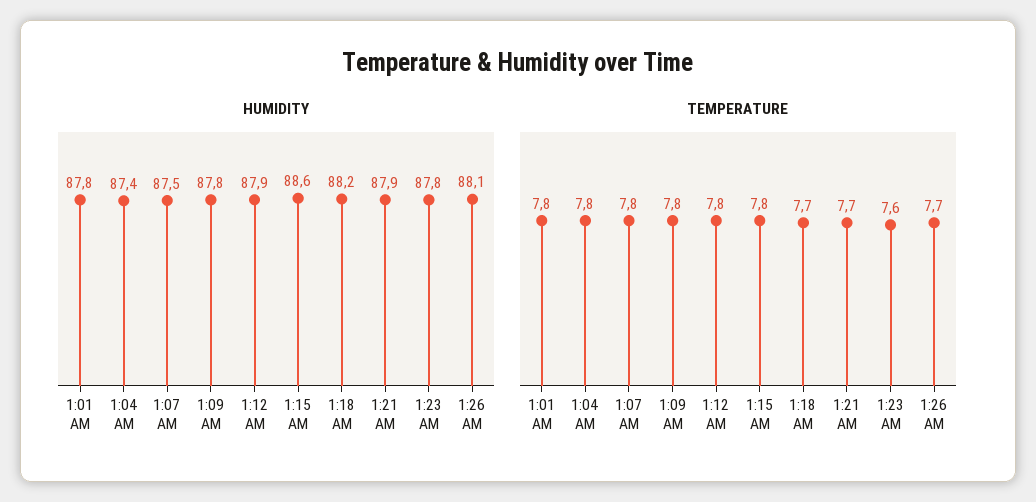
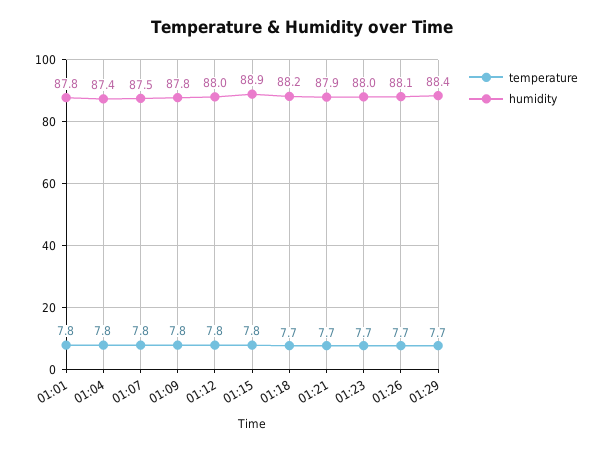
HUMIDITY, 1:12 AM: 87.9 -> 88
HUMIDITY, 1:15 AM: 88.6 -> 88.9
HUMIDITY, 1:23 AM: 87.8 -> 88
TEMPERATURE, 1:23 AM: 7.6 -> 7.7
TEMPERATURE, 01:29: none -> 7.7
HUMIDITY, 01:29: none -> 88.4

